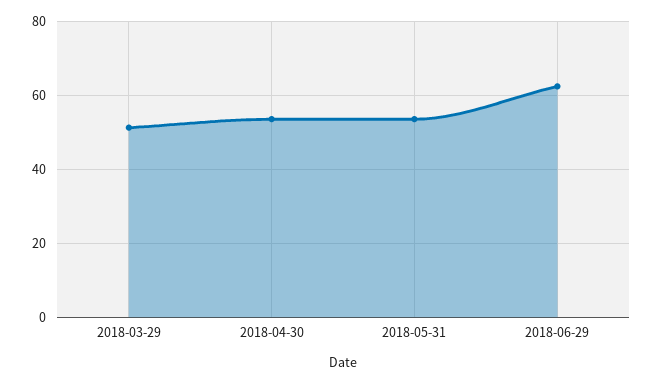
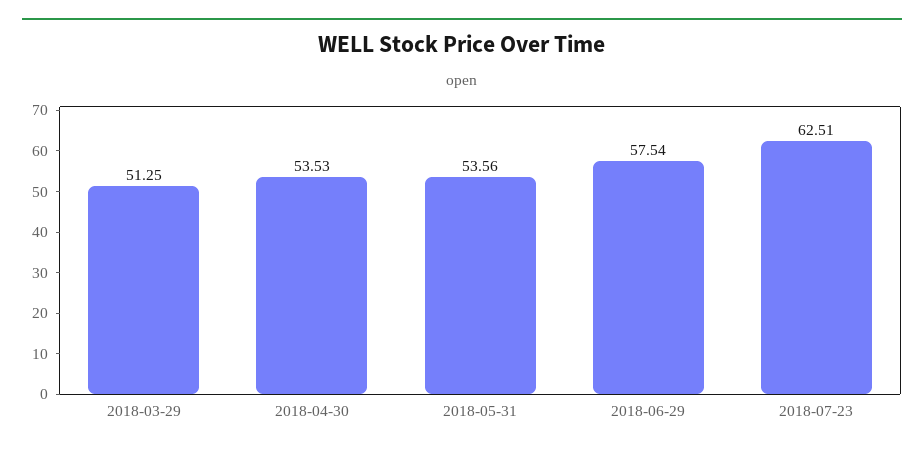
2018-06-29: 62 -> 57.54
2018-07-23: none -> 62.51

